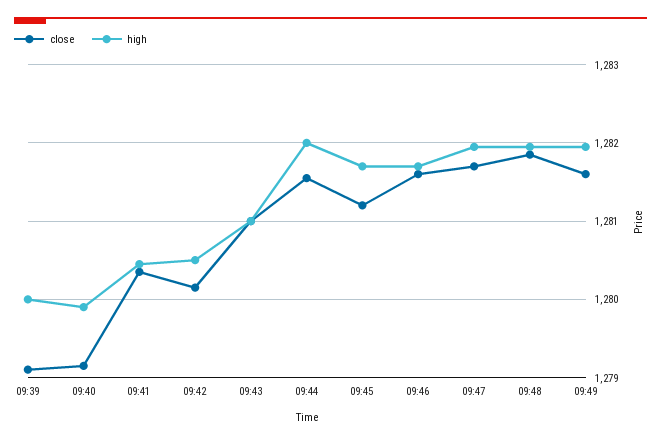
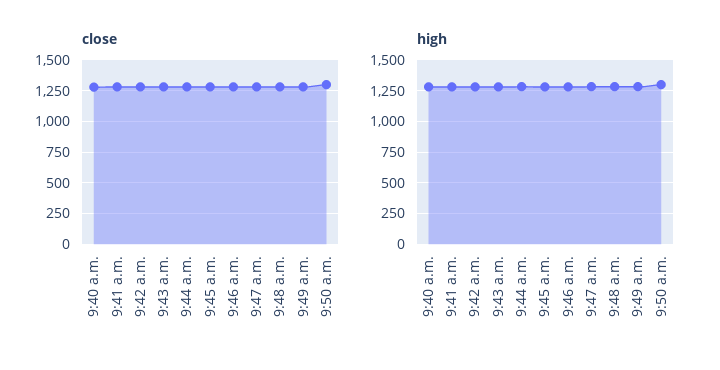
close, 09:39: 1279.1 -> none
high, 09:39: 1280 -> none
close, 9:50 a.m.: none -> 1300
high, 9:50 a.m.: none -> 1300

